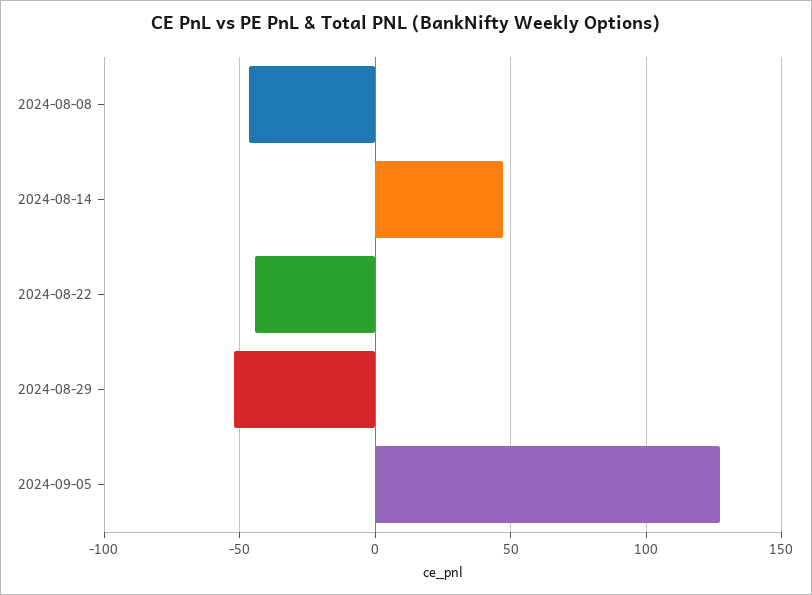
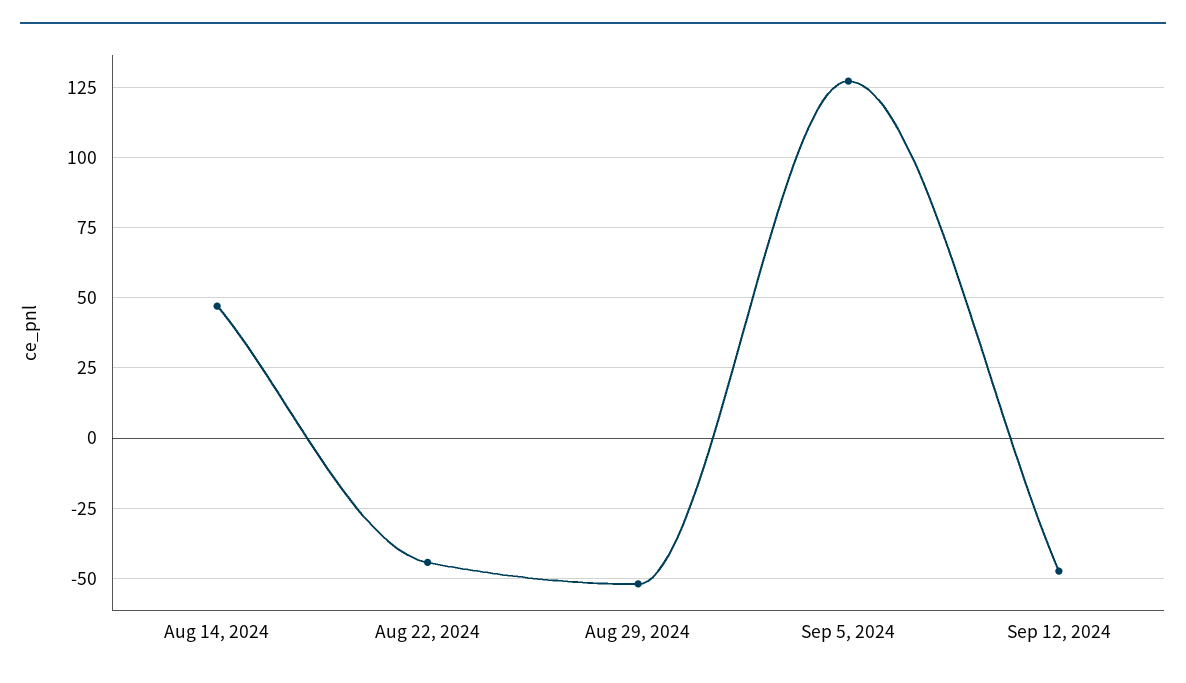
2024-08-08: -45 -> none
Sep 12, 2024: none -> -47.5

